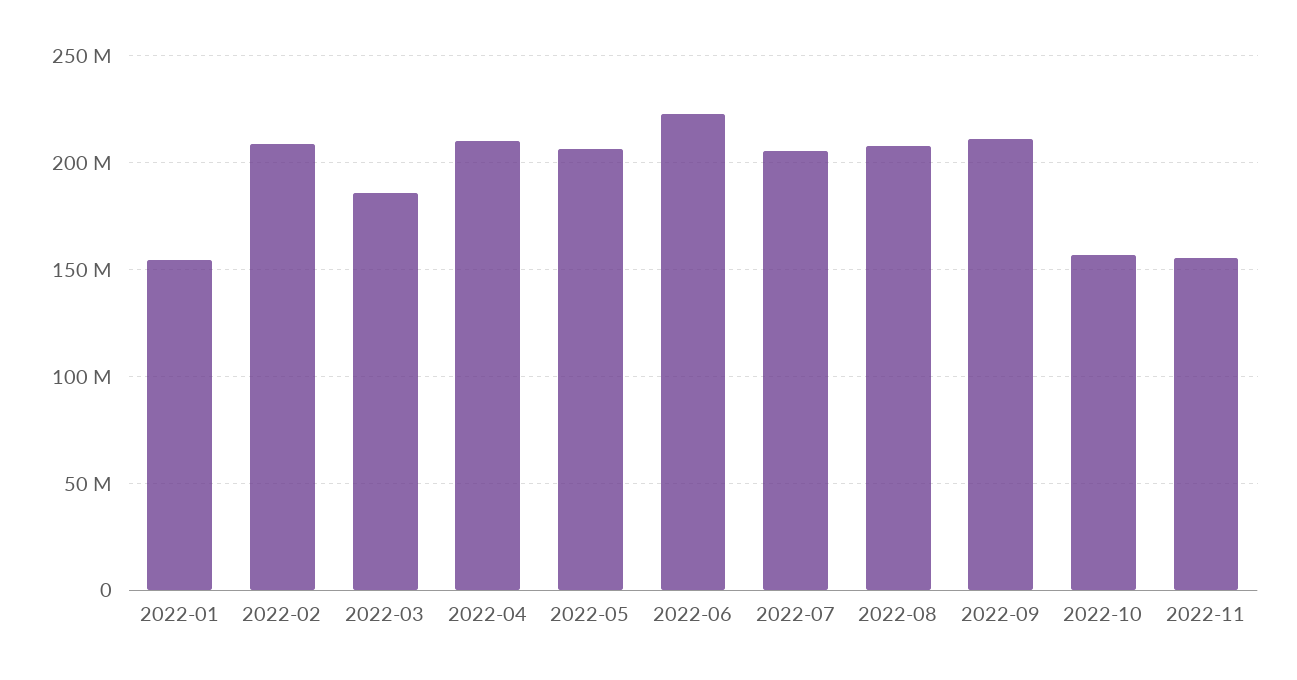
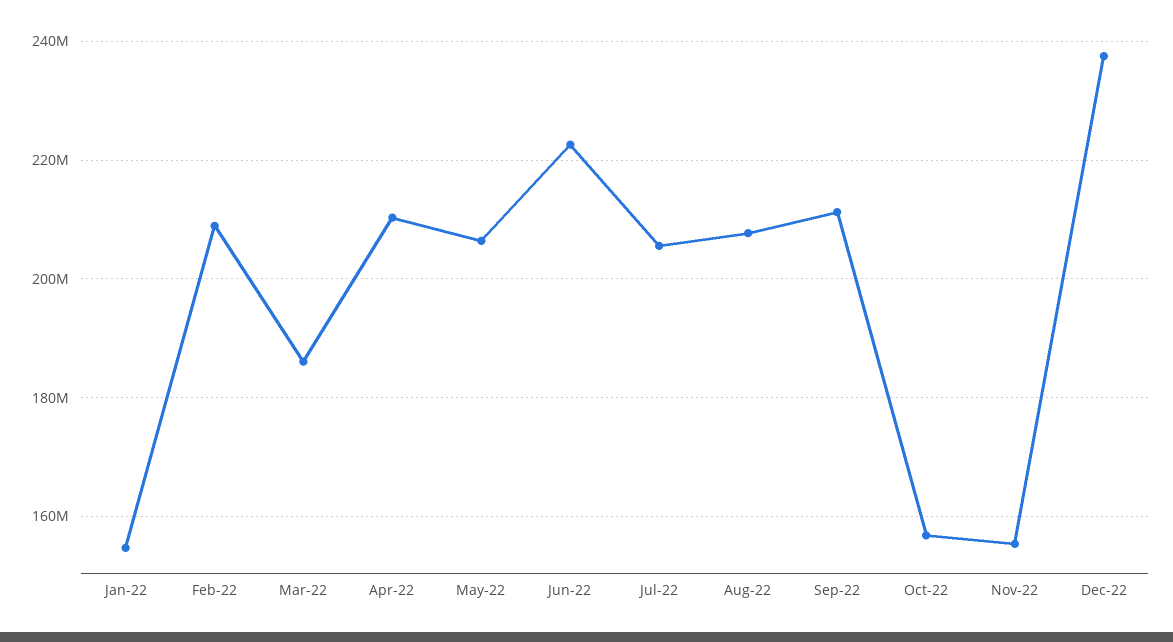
Dec-22: none -> 238000000

